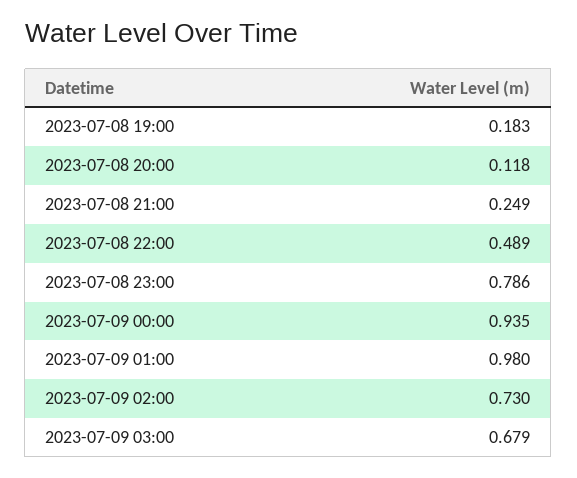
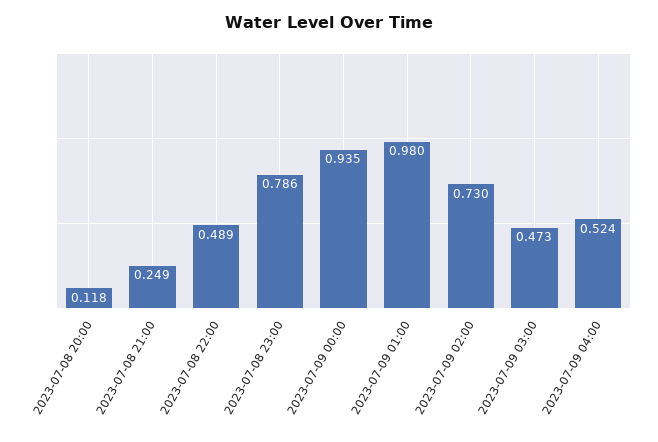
2023-07-08 19:00: 0.183 -> none
2023-07-09 03:00: 0.679 -> 0.473
2023-07-09 04:00: none -> 0.524

